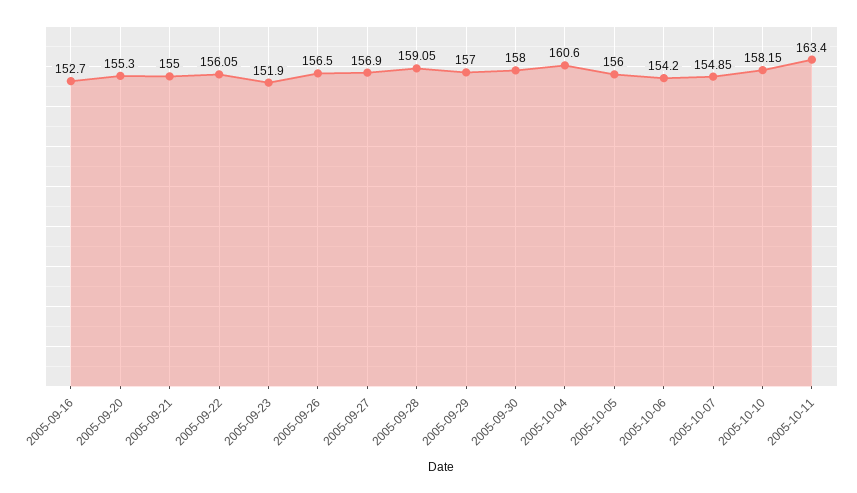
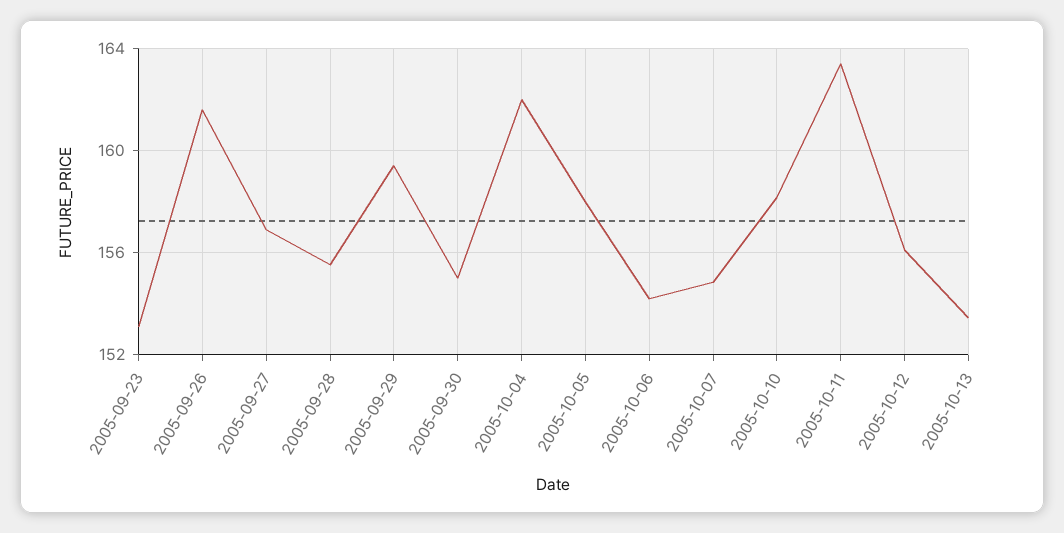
2005-09-16: 152.7 -> none
2005-09-20: 155.3 -> none
2005-09-21: 155 -> none
2005-09-22: 156.05 -> none
2005-09-23: 151.9 -> 153
2005-09-26: 156.5 -> 161.5
2005-09-28: 159.05 -> 155.5
2005-09-29: 157 -> 159.5
2005-09-30: 158 -> 155
2005-10-04: 160.6 -> 162
2005-10-05: 156 -> 158
2005-10-12: none -> 156
2005-10-13: none -> 153.5

